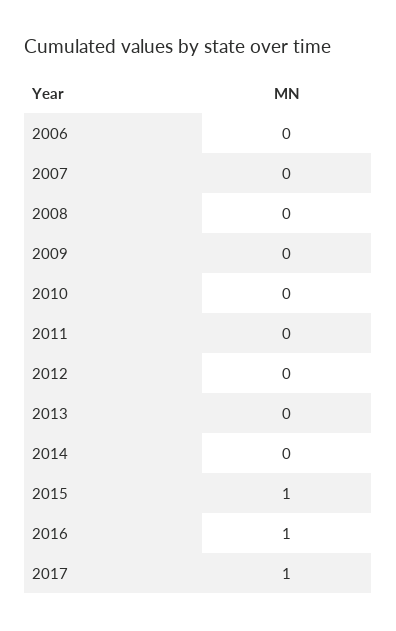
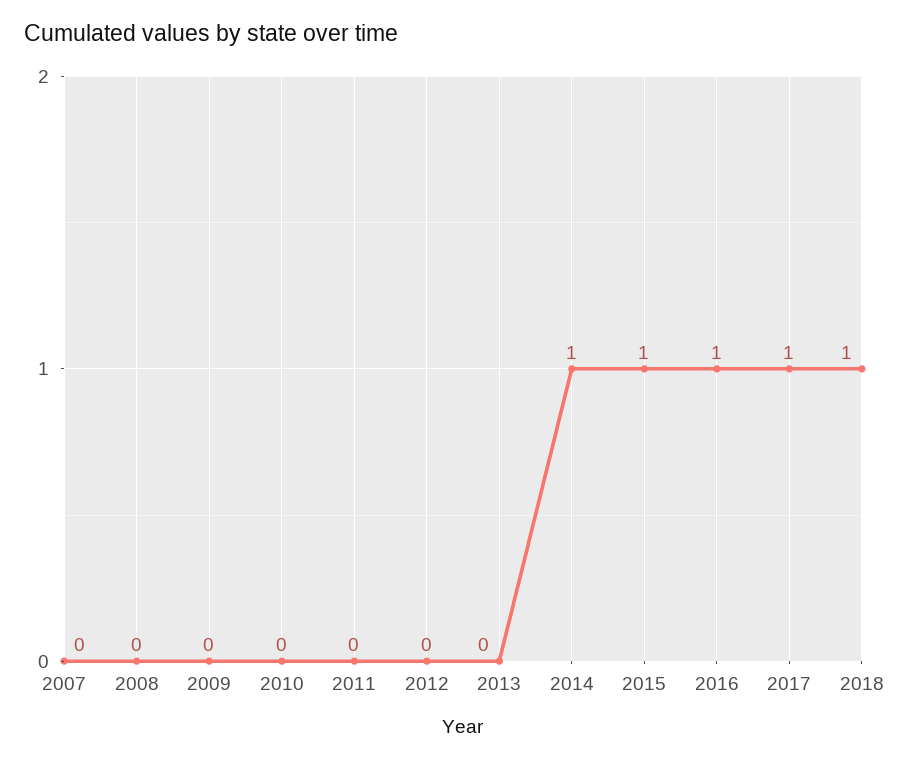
2006: 0 -> none
2014: 0 -> 1
2018: none -> 1

